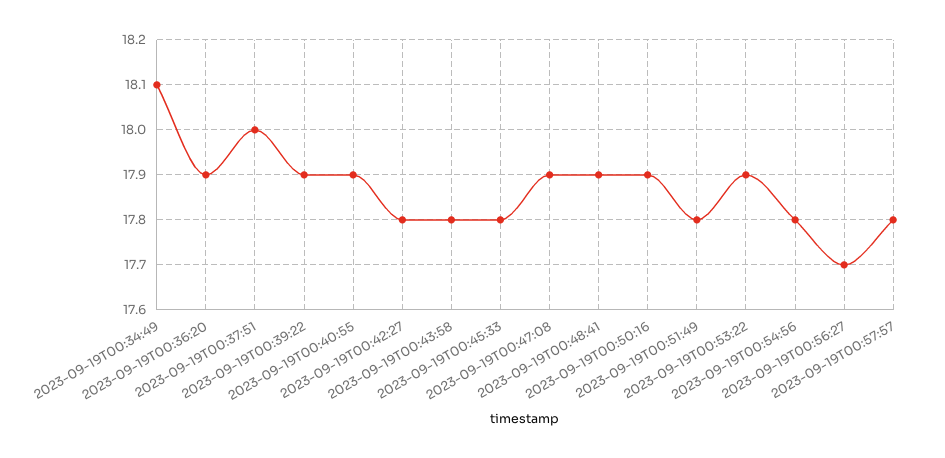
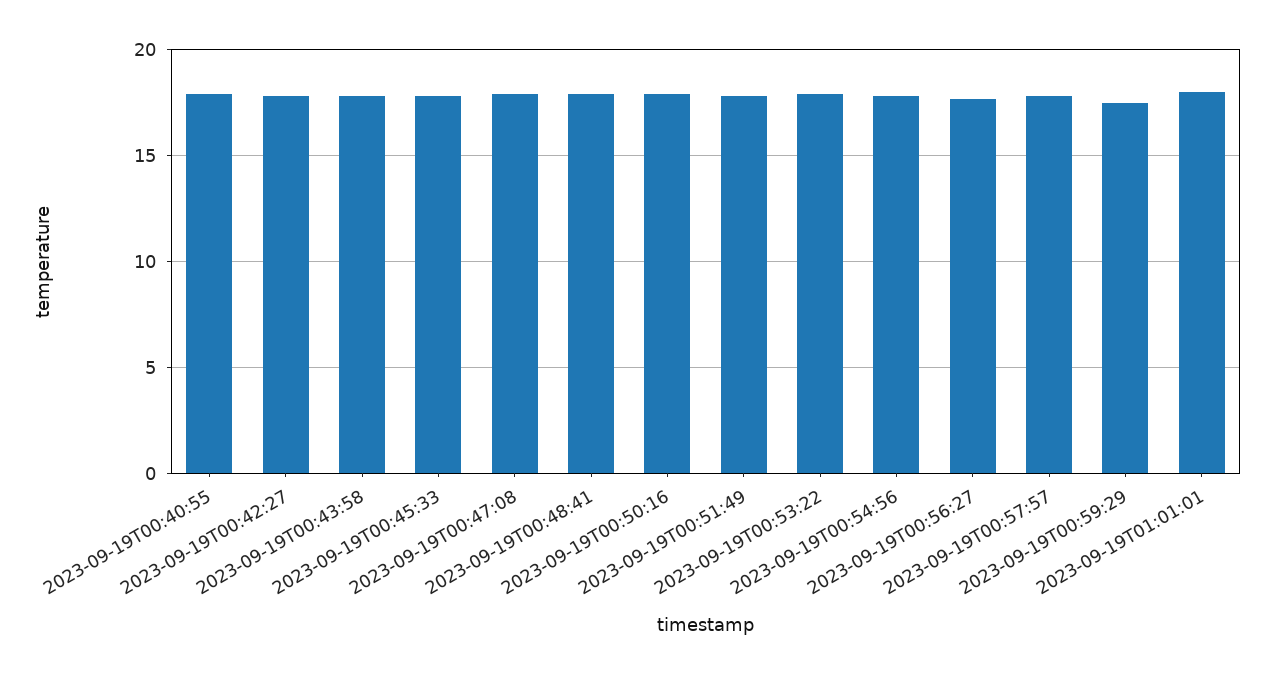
2023-09-19T00:34:49: 18.1 -> none
2023-09-19T00:36:20: 17.9 -> none
2023-09-19T00:37:51: 18 -> none
2023-09-19T00:39:22: 17.9 -> none
2023-09-19T00:59:29: none -> 17.5
2023-09-19T01:01:01: none -> 18

